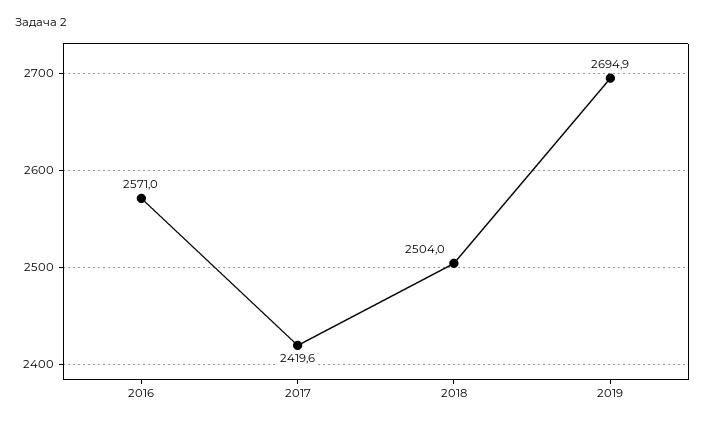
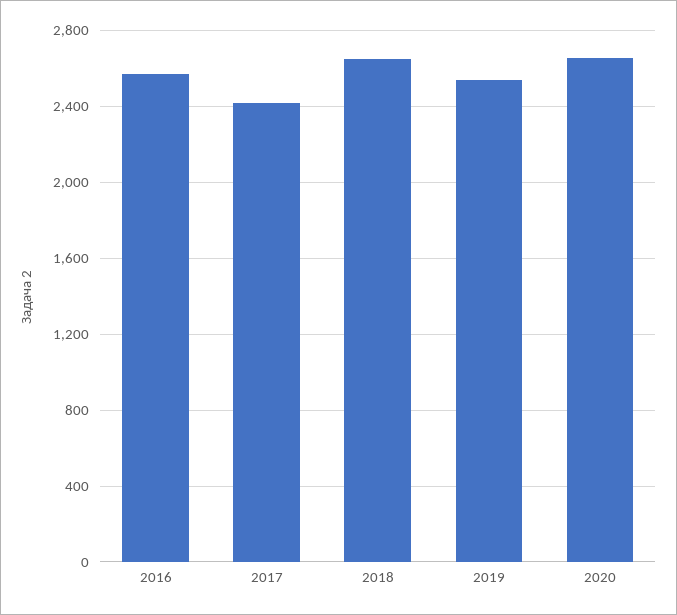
2018: 2504 -> 2650
2019: 2694.9 -> 2550
2020: none -> 2650

